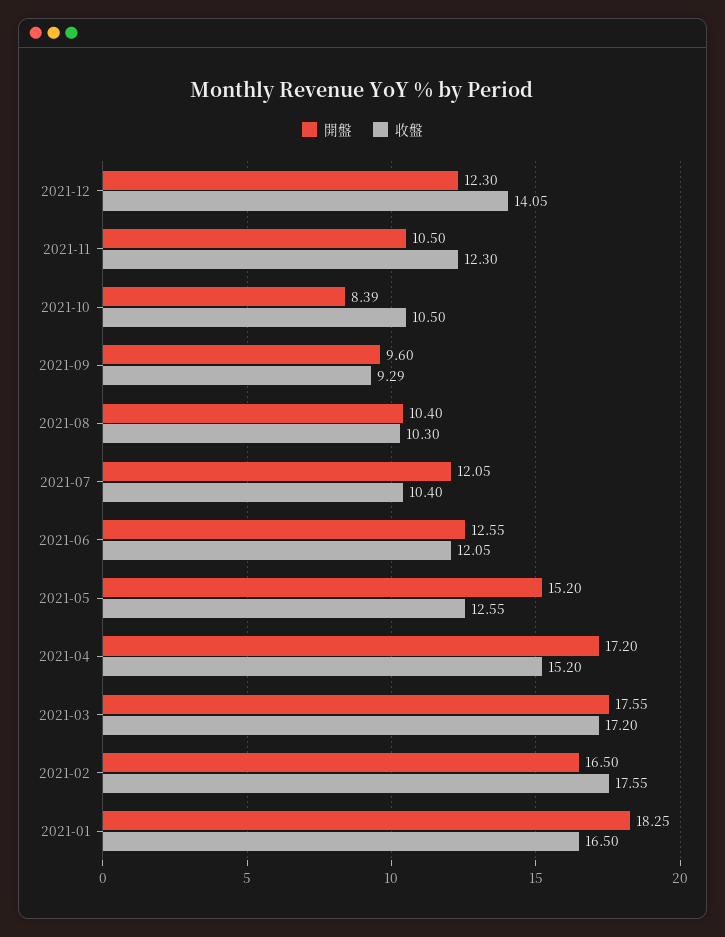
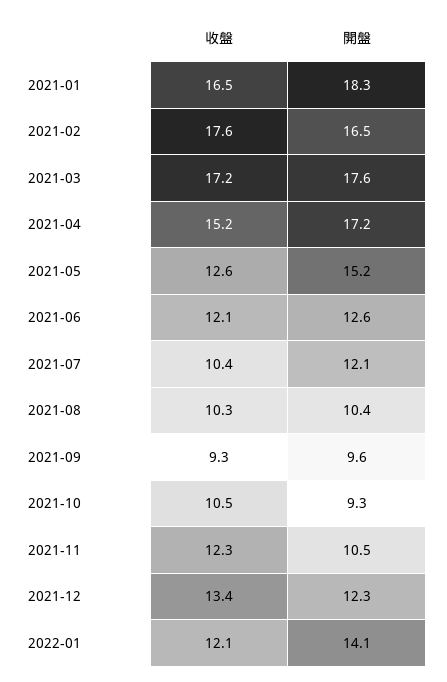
收盤, 2021-12: 14.05 -> 13.4
開盤, 2021-10: 8.39 -> 9.3
收盤, 2022-01: none -> 12.1
開盤, 2022-01: none -> 14.1

